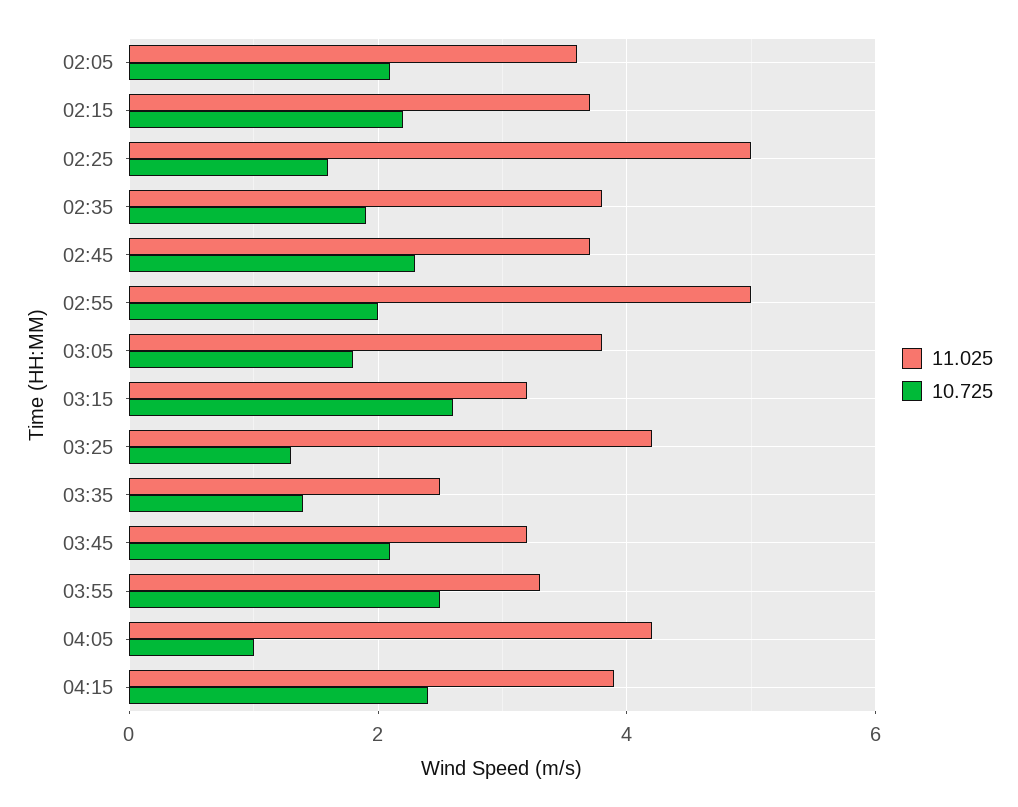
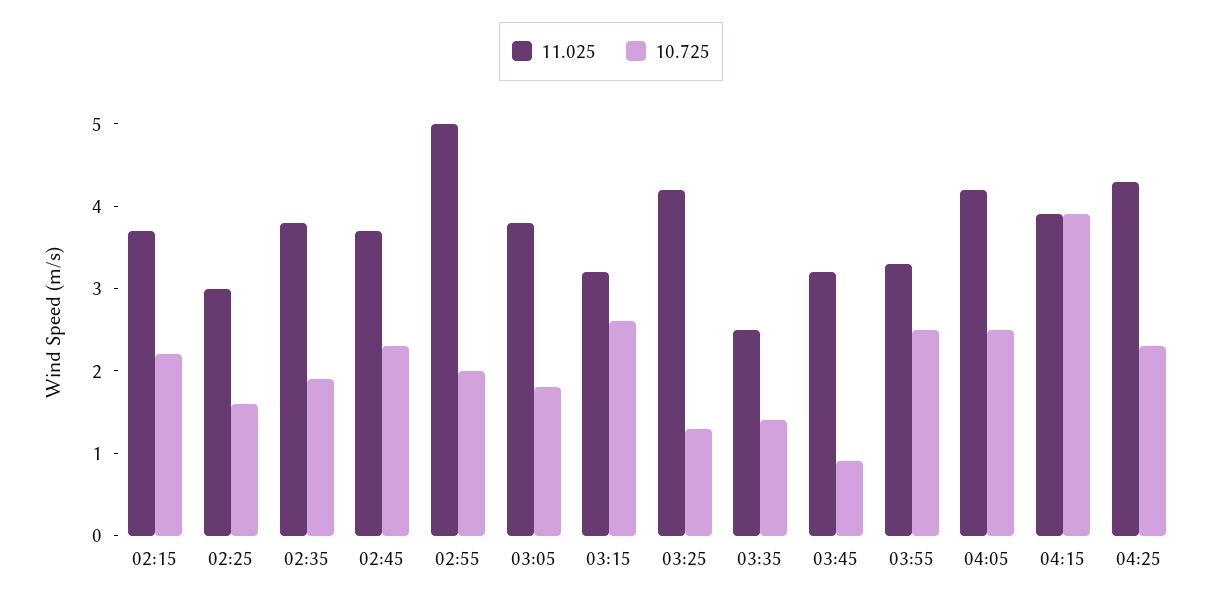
11.025, 02:05: 3.5 -> none
10.725, 02:05: 2 -> none
11.025, 02:25: 5 -> 3
10.725, 03:45: 2 -> 0.9
10.725, 04:05: 1 -> 2.5
10.725, 04:15: 2.5 -> 3.9
11.025, 04:25: none -> 4.3
10.725, 04:25: none -> 2.3

